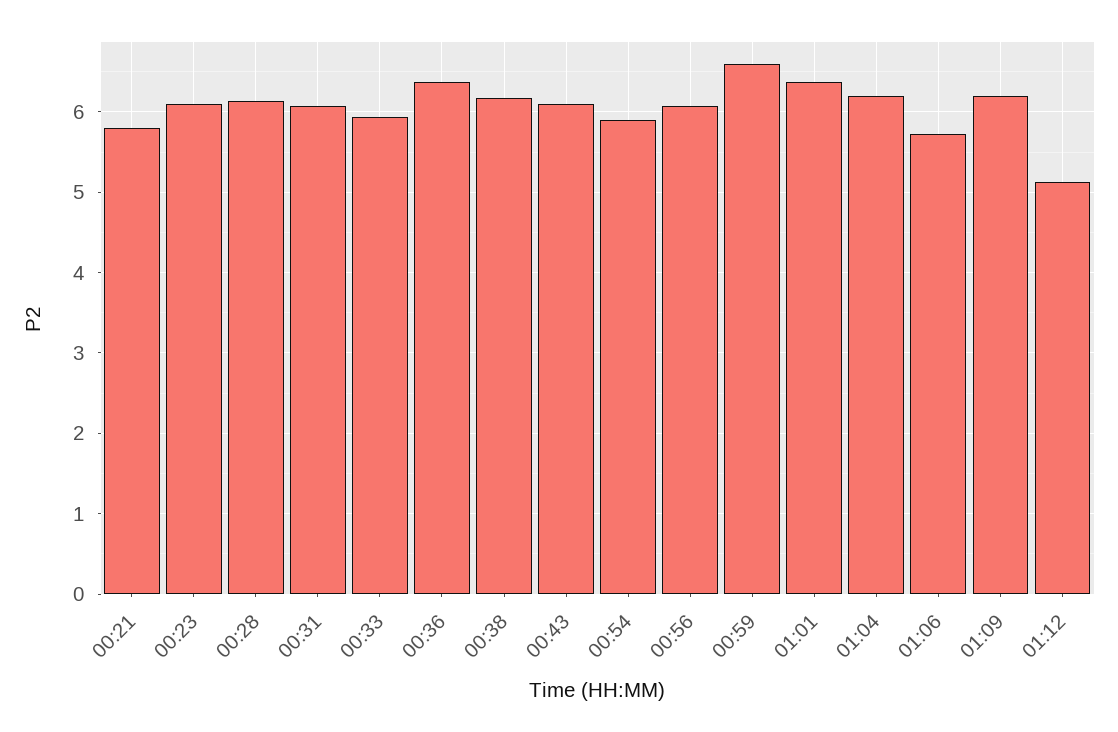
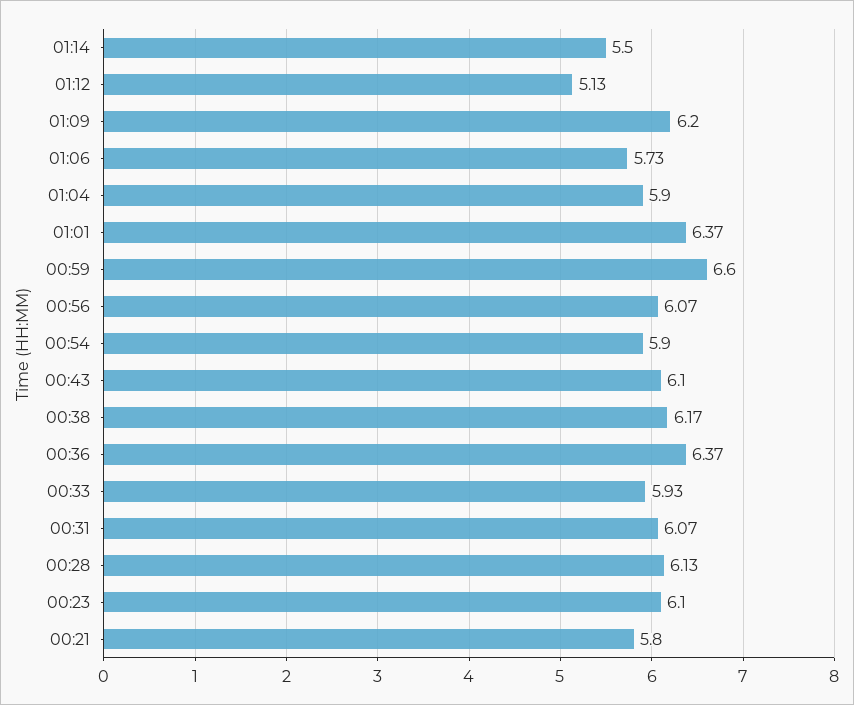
01:04: 6.2 -> 5.9
01:14: none -> 5.5

